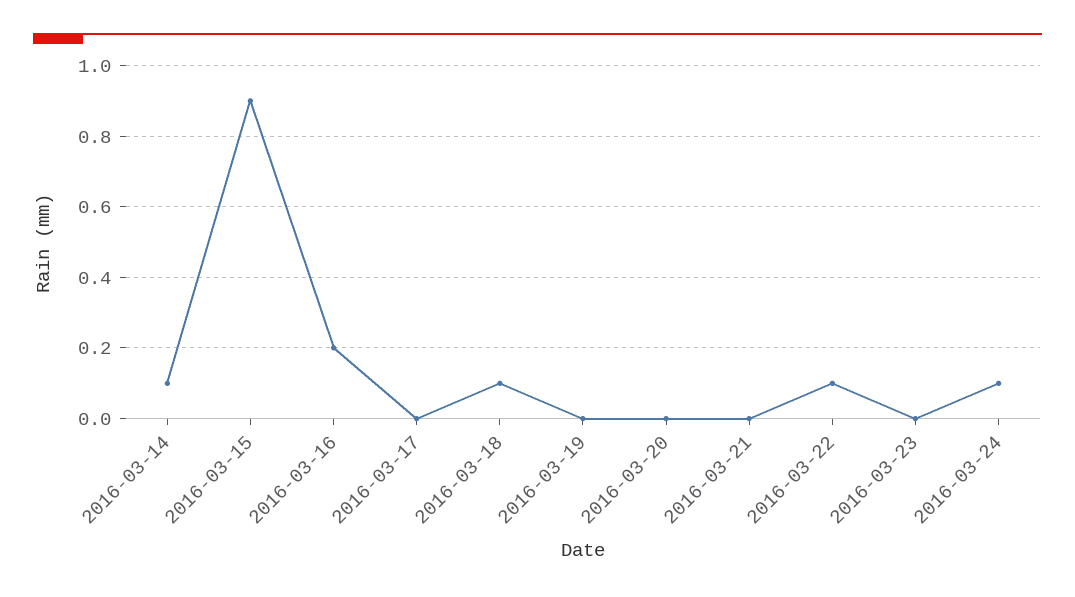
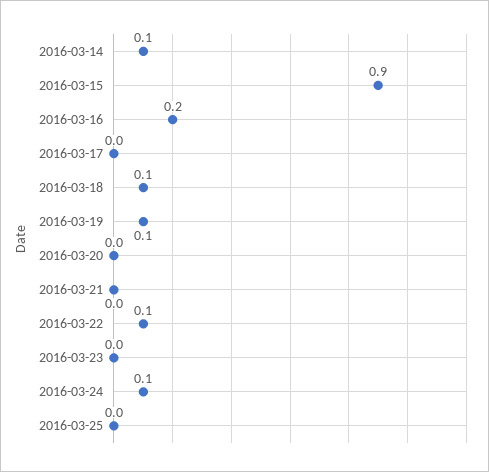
2016-03-19: 0 -> 0.1
2016-03-25: none -> 0

